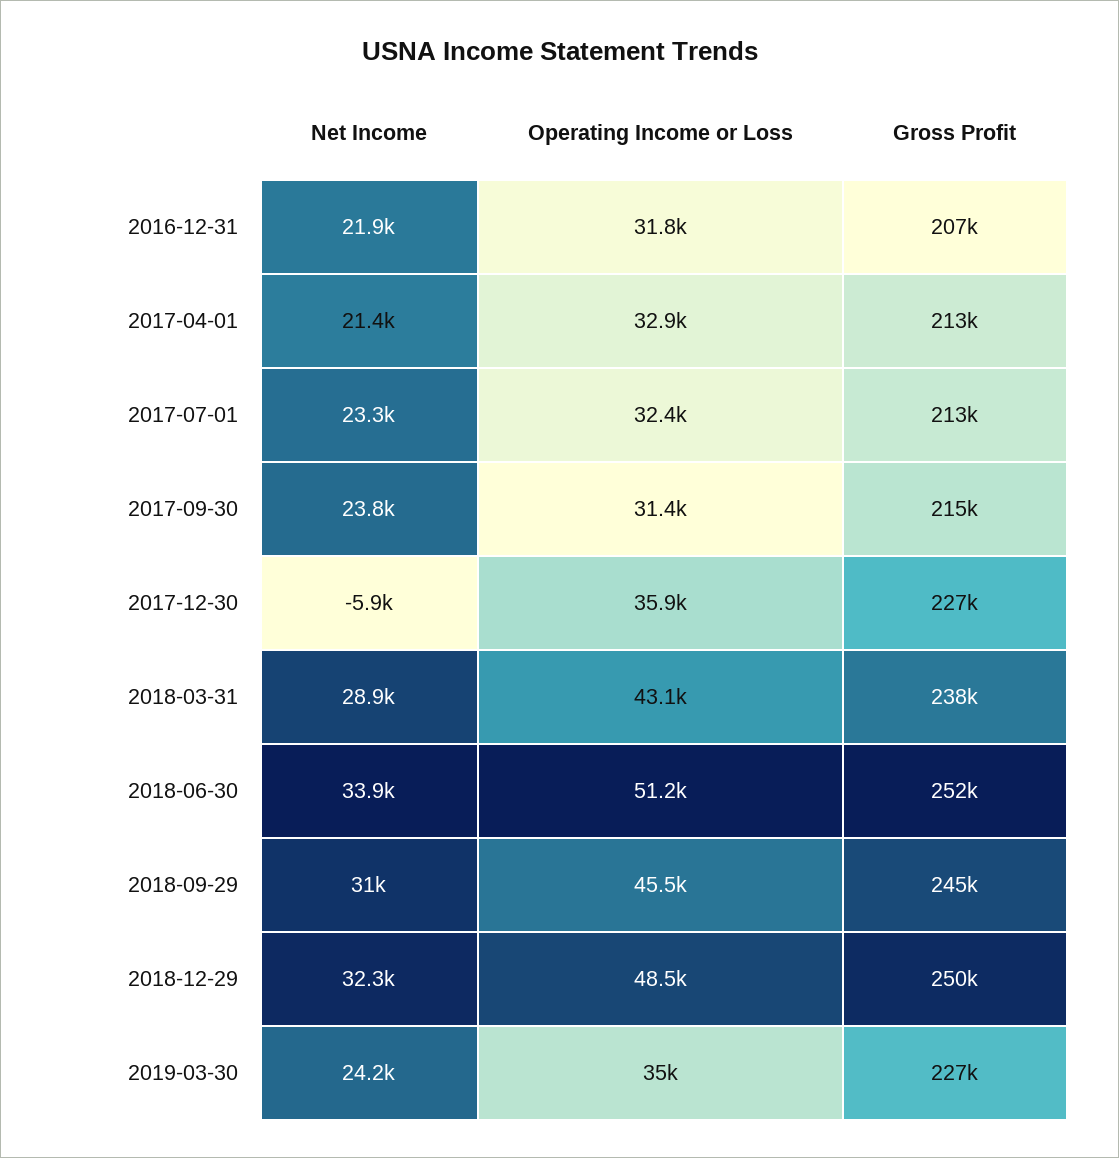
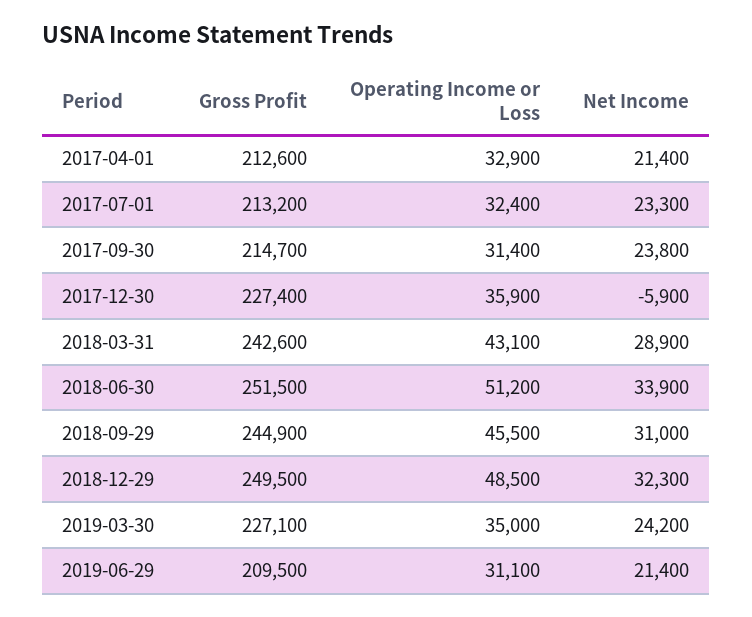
Net Income, 2016-12-31: 21900 -> none
Operating Income or Loss, 2016-12-31: 31800 -> none
Gross Profit, 2016-12-31: 207000 -> none
Gross Profit, 2018-03-31: 238000 -> 242600
Gross Profit, 2019-06-29: none -> 209500
Operating Income or Loss, 2019-06-29: none -> 31100
Net Income, 2019-06-29: none -> 21400

